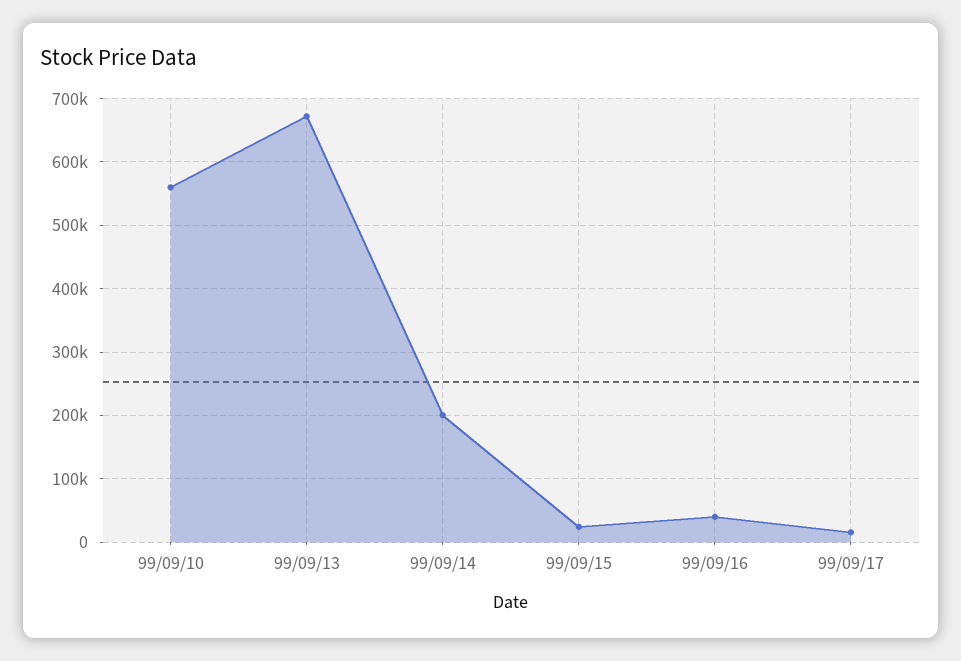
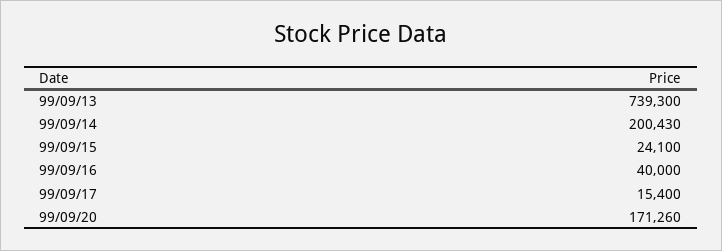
99/09/10: 560000 -> none
99/09/13: 670000 -> 739300
99/09/20: none -> 171260

